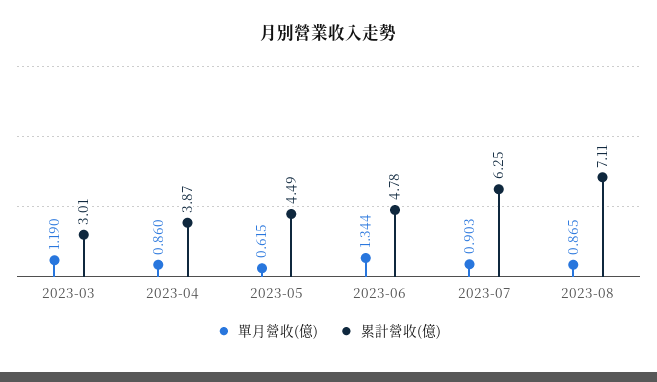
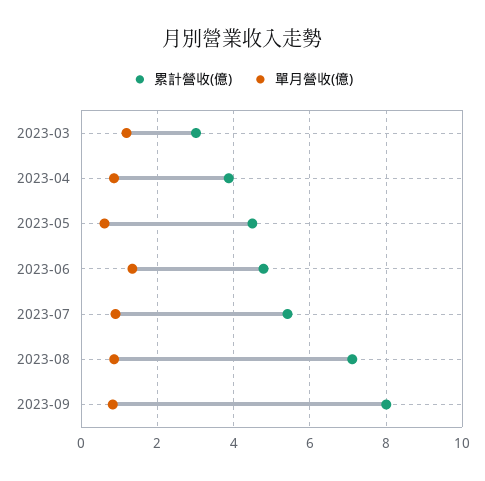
累計營收(億), 2023-07: 6.25 -> 5.4
累計營收(億), 2023-09: none -> 8
單月營收(億), 2023-09: none -> 0.8

